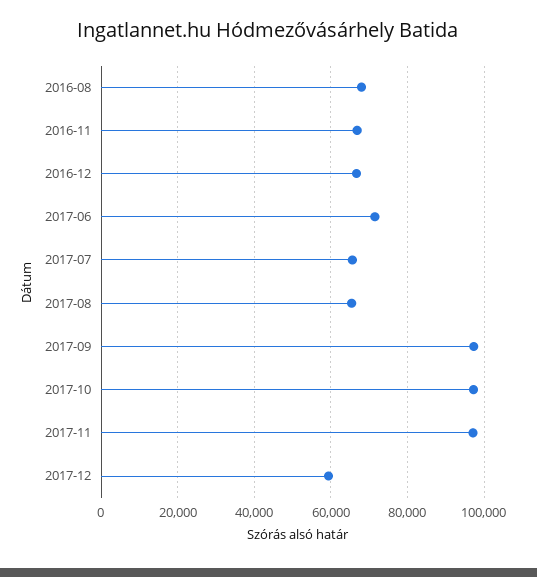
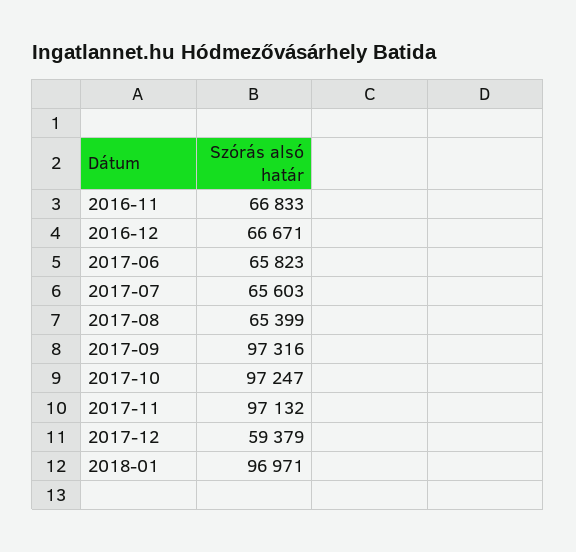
2016-08: 68000 -> none
2017-06: 72000 -> 65823
2018-01: none -> 96971

